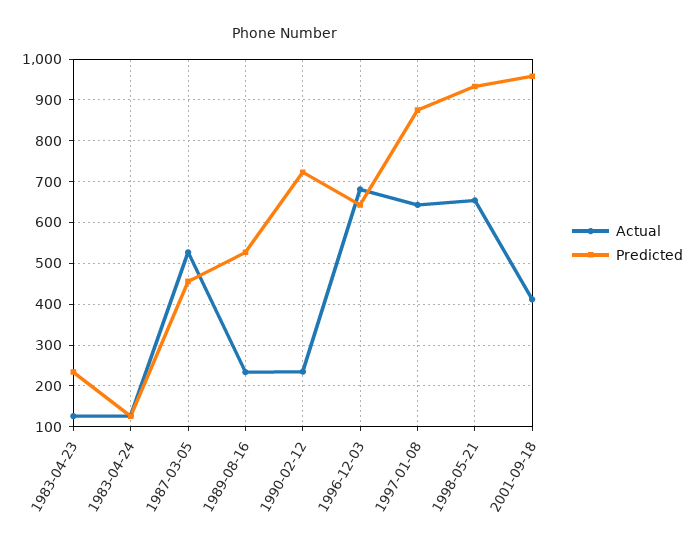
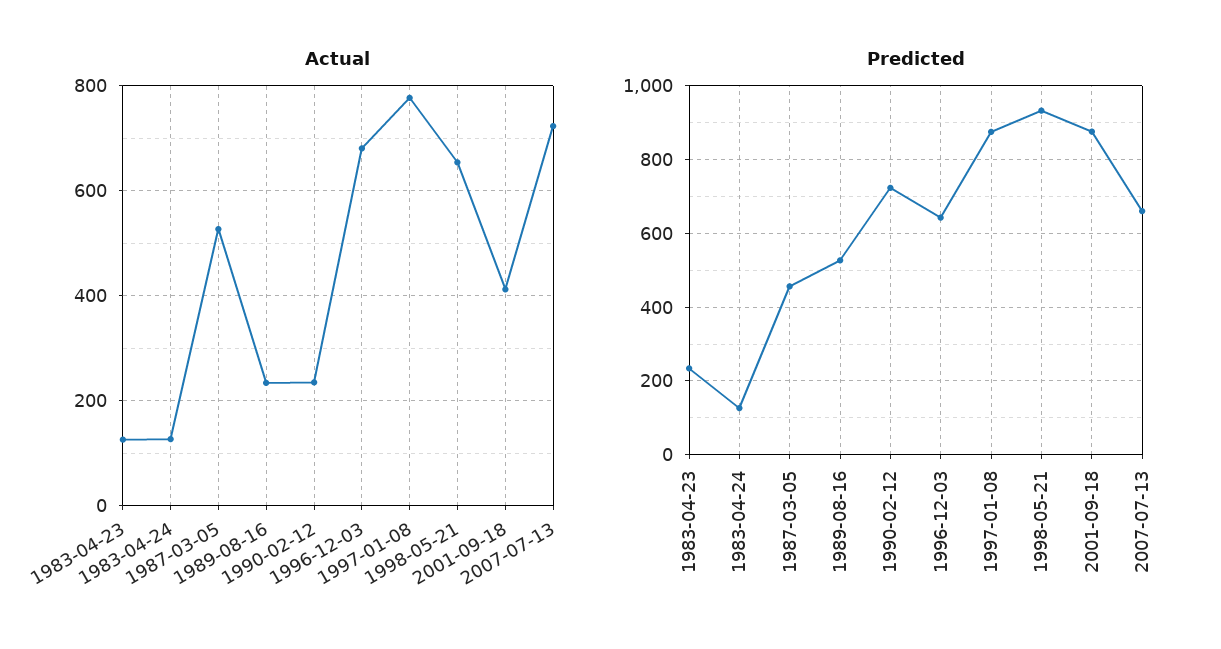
Actual, 1997-01-08: 640 -> 780
Predicted, 2001-09-18: 960 -> 880
Actual, 2007-07-13: none -> 720
Predicted, 2007-07-13: none -> 660

